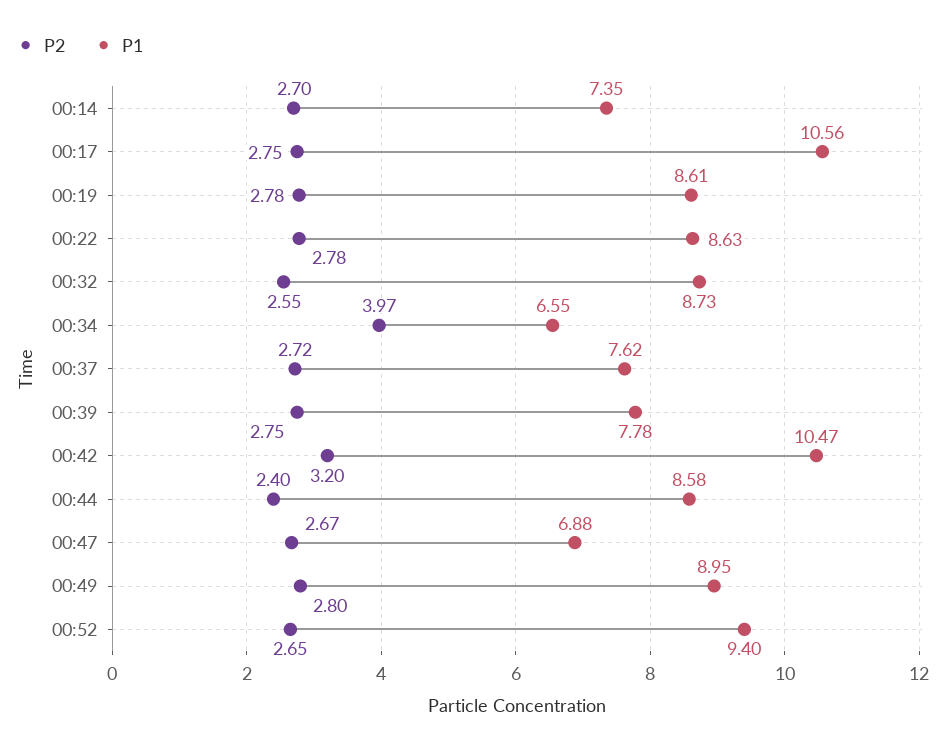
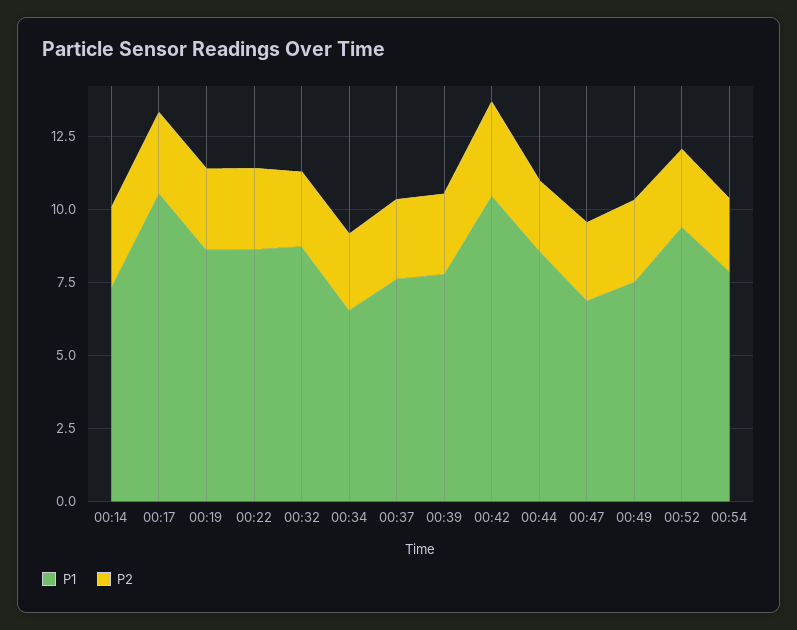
P2, 00:34: 3.97 -> 2.5
P1, 00:49: 8.95 -> 7.5
P1, 00:54: none -> 8
P2, 00:54: none -> 2.5

